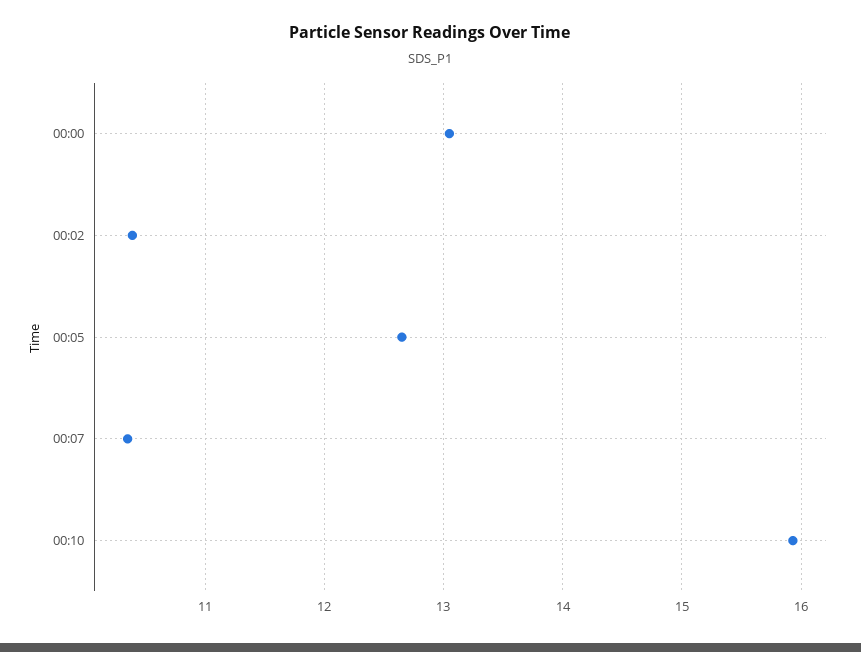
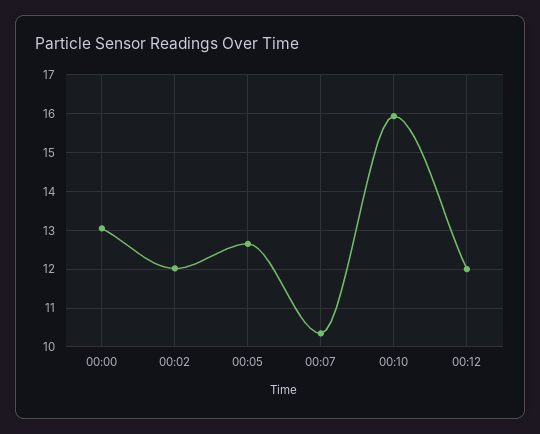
00:02: 10.4 -> 12
00:12: none -> 12

